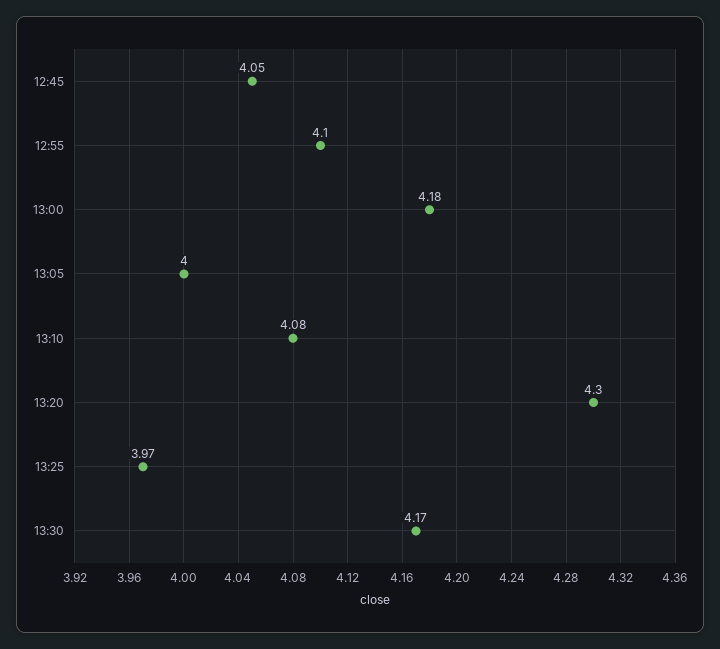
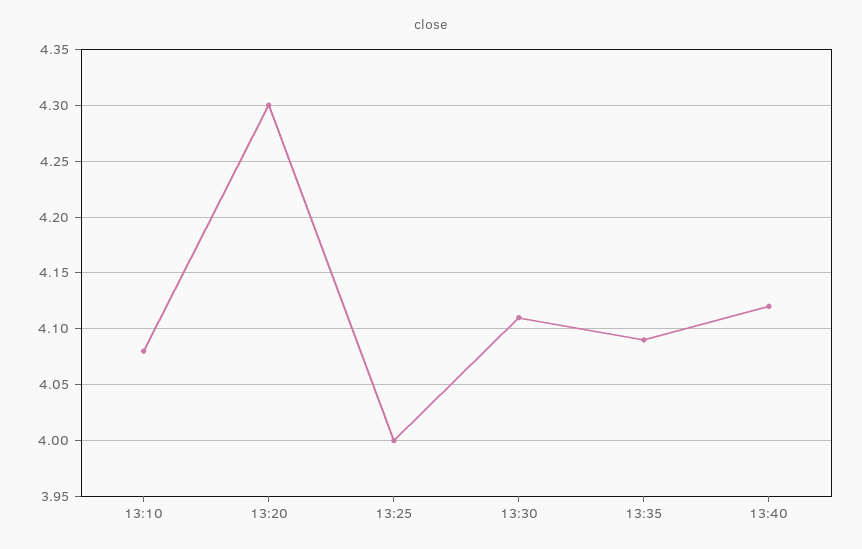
12:45: 4.05 -> none
12:55: 4.1 -> none
13:00: 4.18 -> none
13:05: 4 -> none
13:25: 3.97 -> 4
13:30: 4.17 -> 4.11
13:35: none -> 4.09
13:40: none -> 4.12

